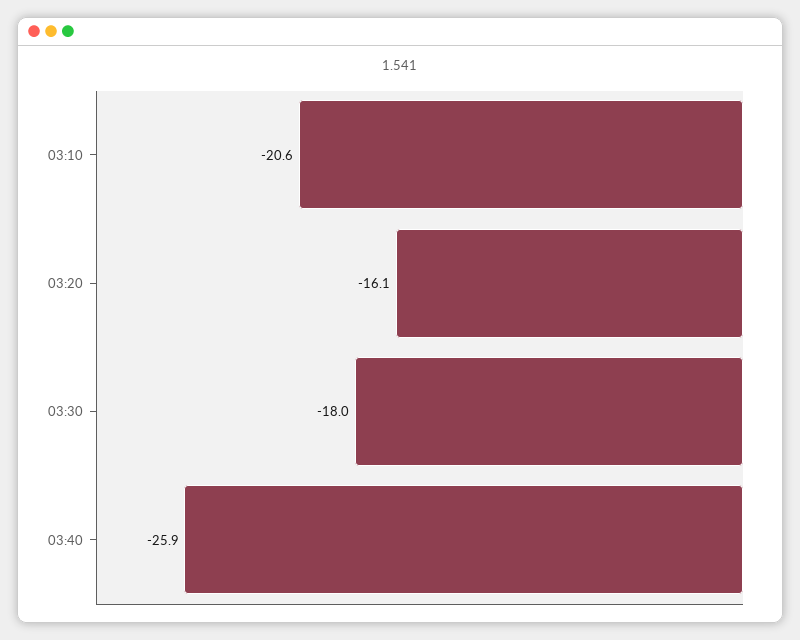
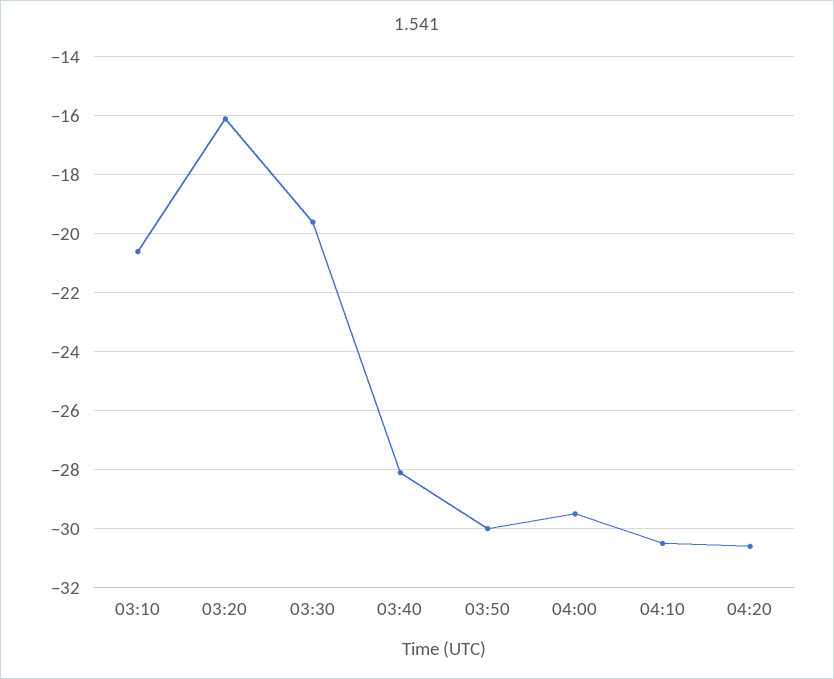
03:30: -18 -> -19.5
03:40: -25.9 -> -28
03:50: none -> -30
04:00: none -> -29.5
04:10: none -> -30.5
04:20: none -> -30.5

